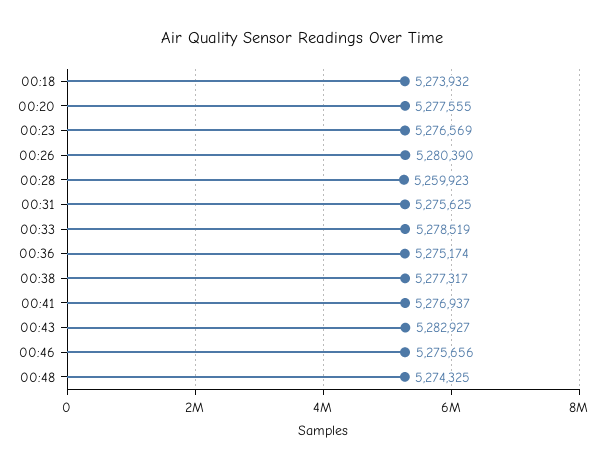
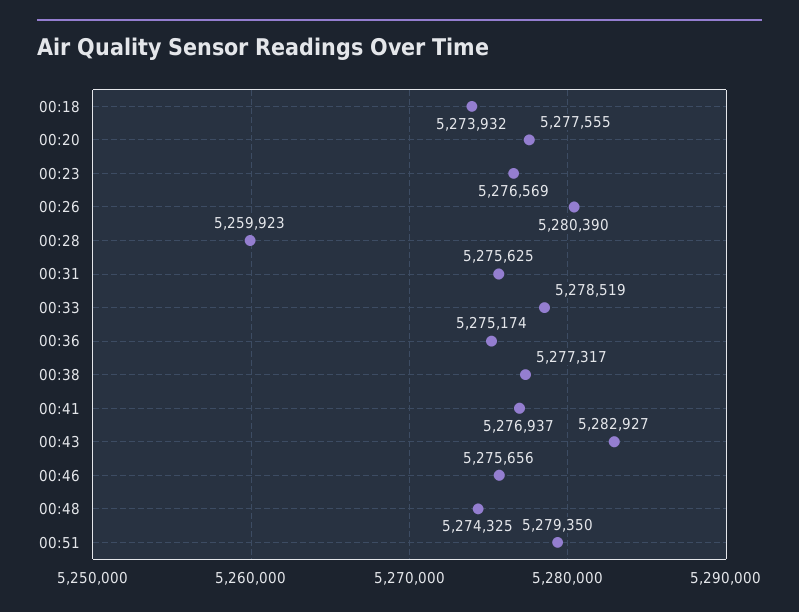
00:51: none -> 5279350

